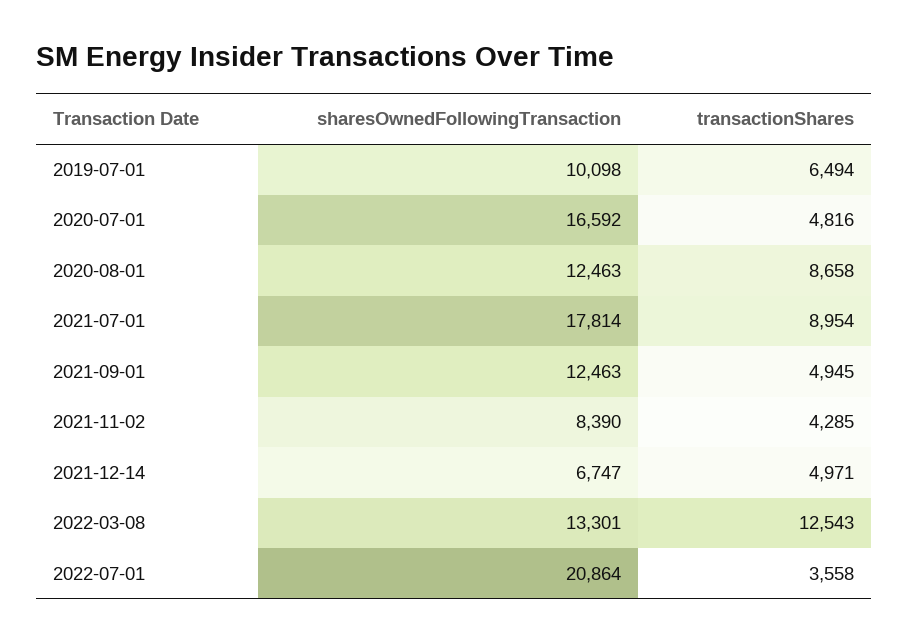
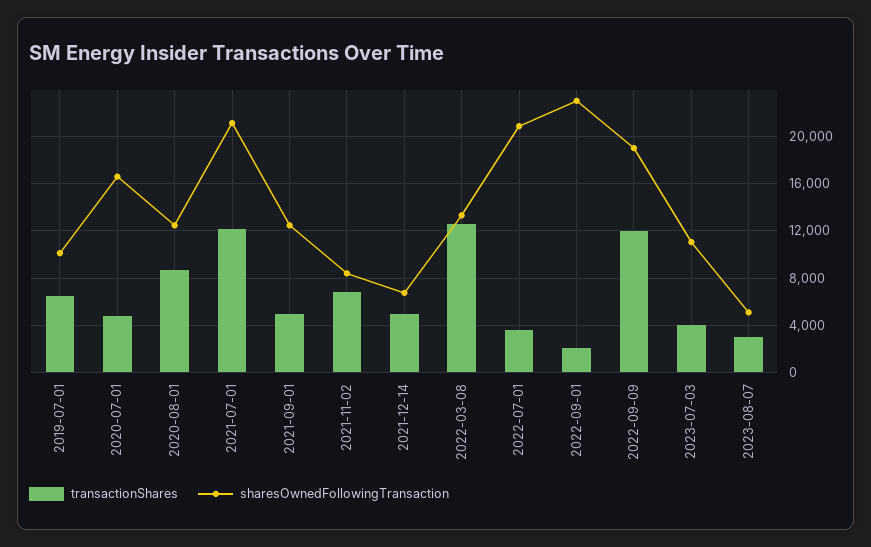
sharesOwnedFollowingTransaction, 2021-07-01: 17814 -> 21000
transactionShares, 2021-07-01: 8954 -> 12000
transactionShares, 2021-11-02: 4285 -> 7000
transactionShares, 2022-09-01: none -> 2000
sharesOwnedFollowingTransaction, 2022-09-01: none -> 23000
transactionShares, 2022-09-09: none -> 12000
sharesOwnedFollowingTransaction, 2022-09-09: none -> 19000
transactionShares, 2023-07-03: none -> 4000
sharesOwnedFollowingTransaction, 2023-07-03: none -> 11000
transactionShares, 2023-08-07: none -> 3000
sharesOwnedFollowingTransaction, 2023-08-07: none -> 5000

